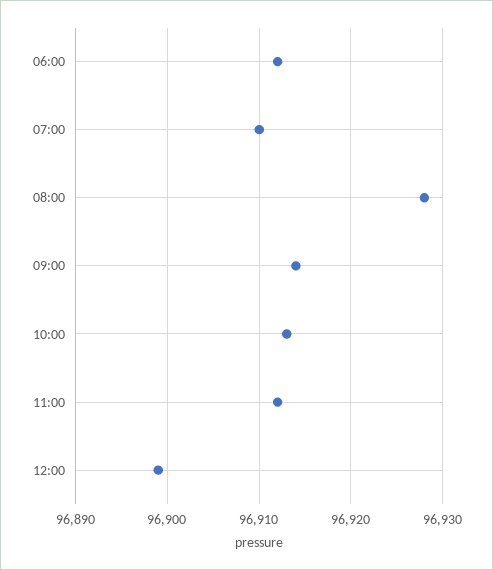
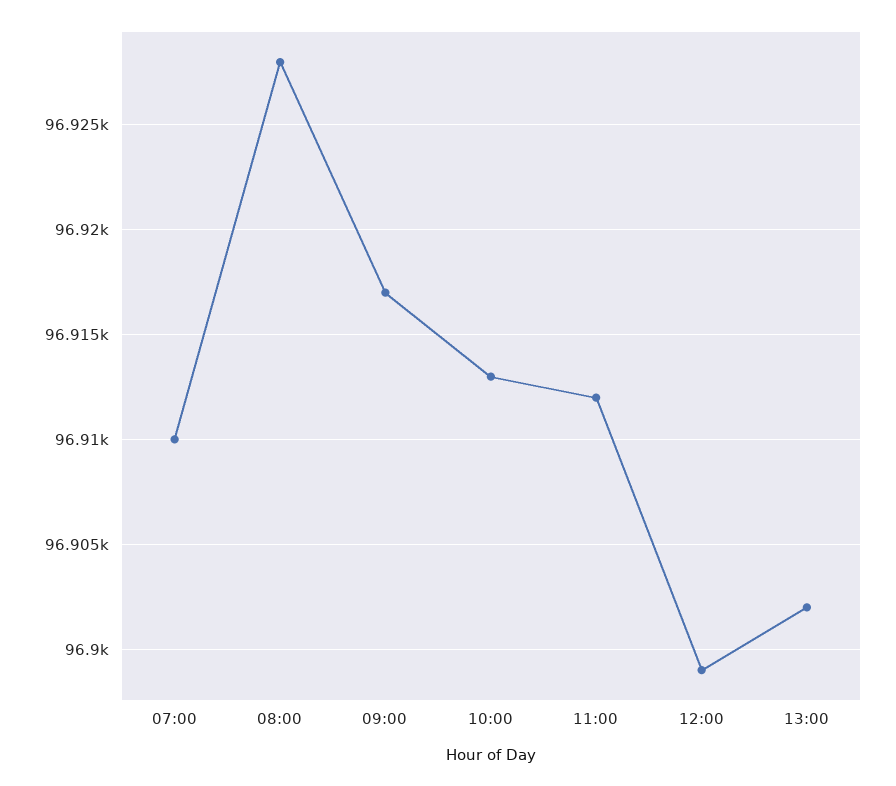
06:00: 96912 -> none
09:00: 96914 -> 96917
13:00: none -> 96902

